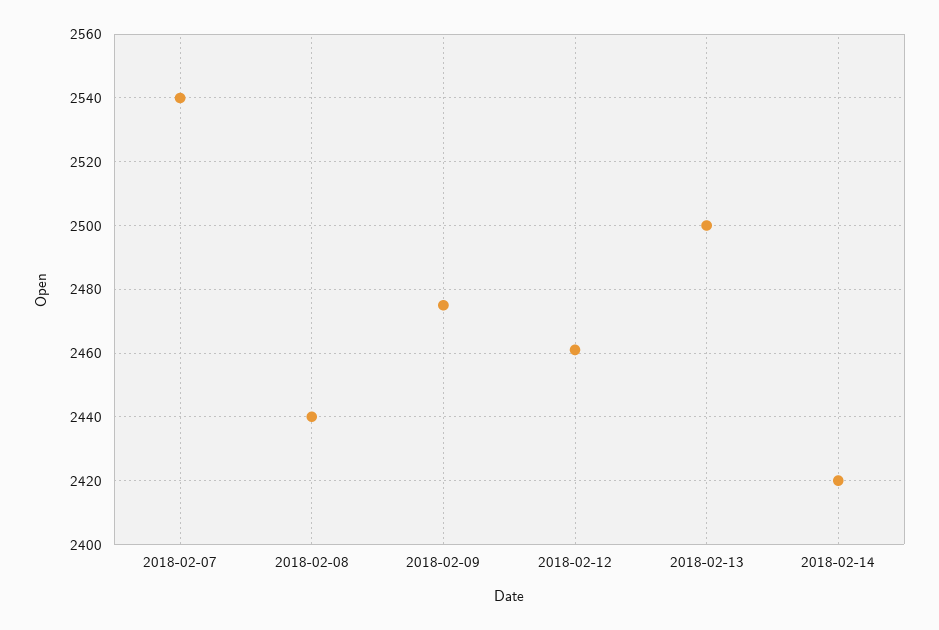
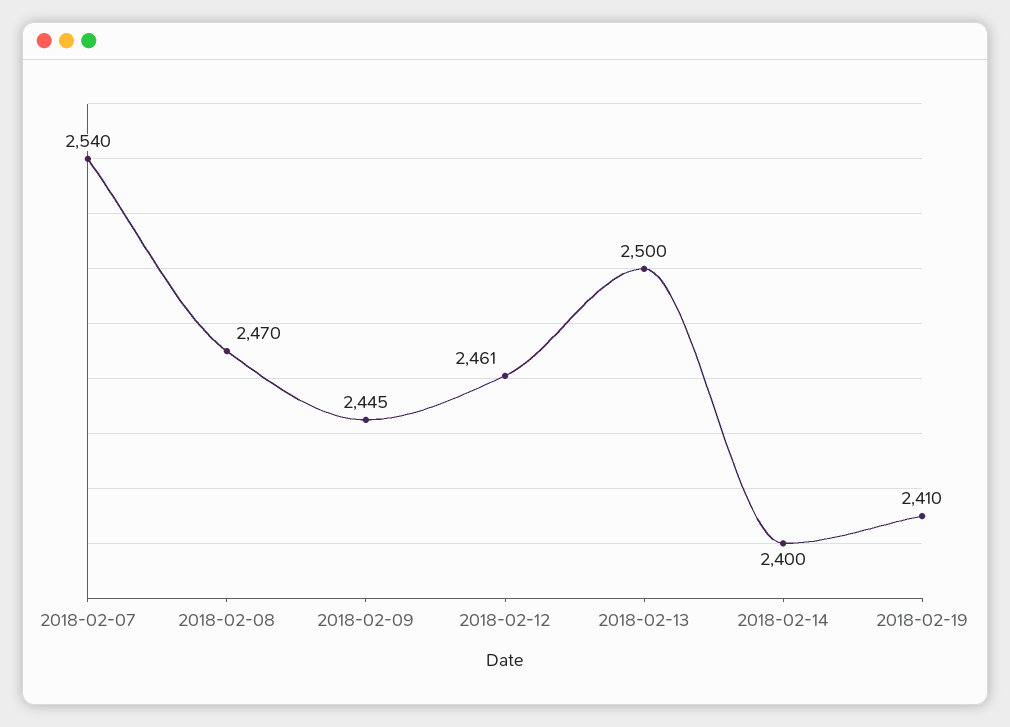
2018-02-08: 2440 -> 2470
2018-02-09: 2475 -> 2445
2018-02-14: 2420 -> 2400
2018-02-19: none -> 2410

